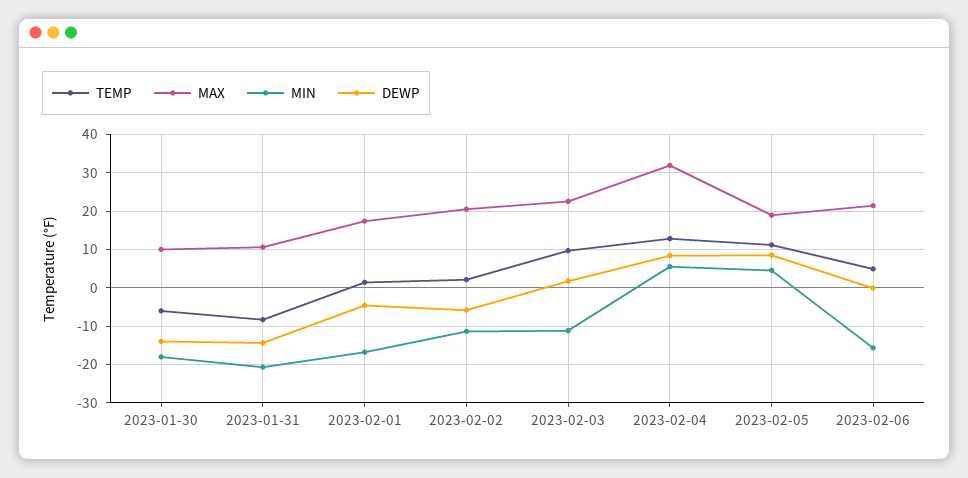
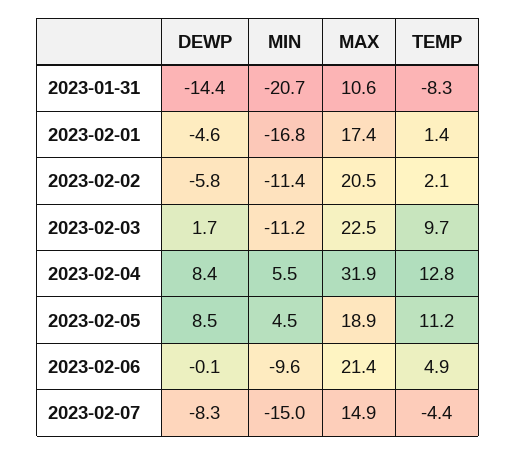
TEMP, 2023-01-30: -6 -> none
MAX, 2023-01-30: 10 -> none
MIN, 2023-01-30: -18 -> none
DEWP, 2023-01-30: -14 -> none
MIN, 2023-02-06: -16 -> -9.6
DEWP, 2023-02-07: none -> -8.3
MIN, 2023-02-07: none -> -15
MAX, 2023-02-07: none -> 14.9
TEMP, 2023-02-07: none -> -4.4

